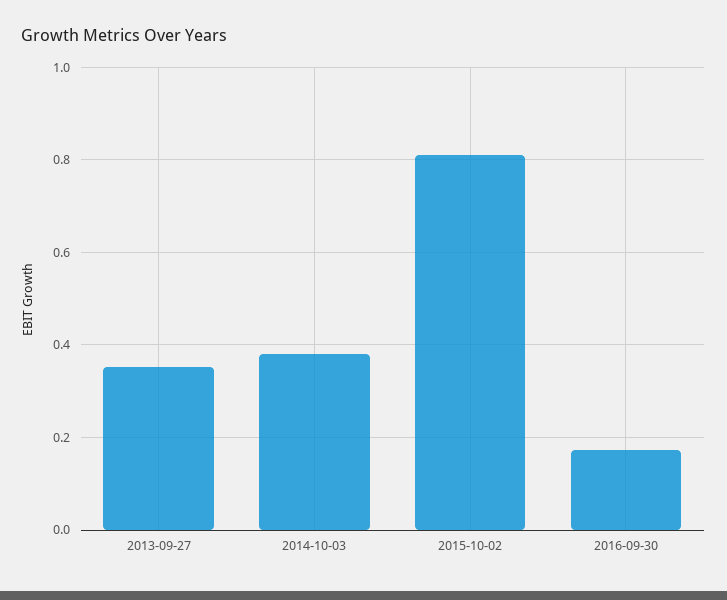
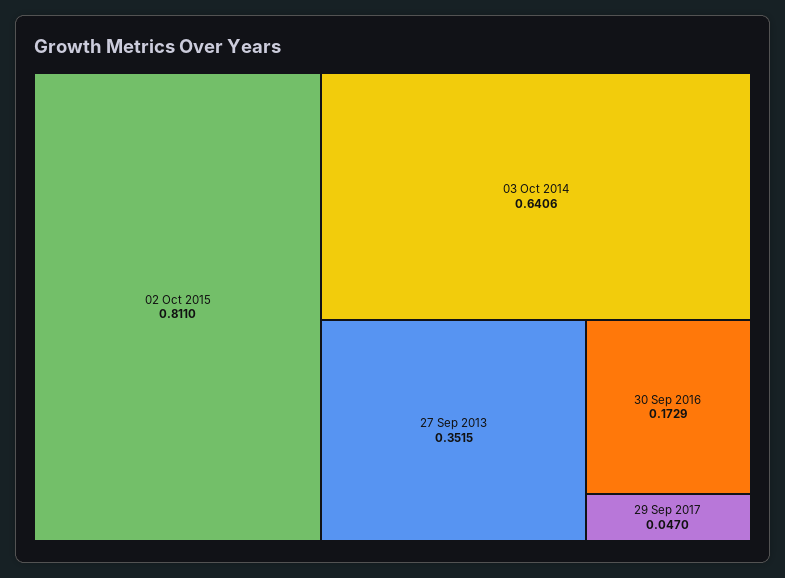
2014-10-03: 0.38 -> 0.6406
29 Sep 2017: none -> 0.047

